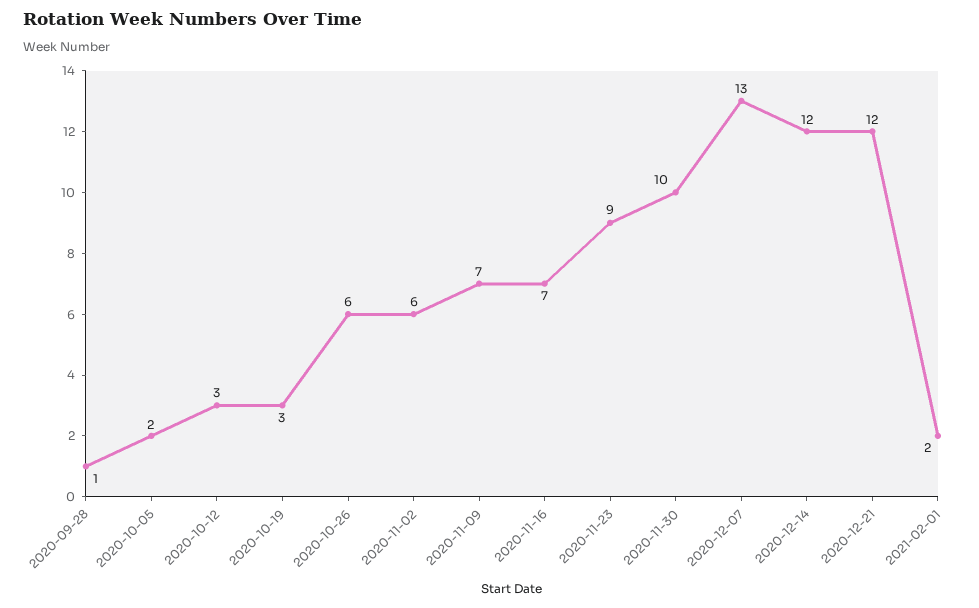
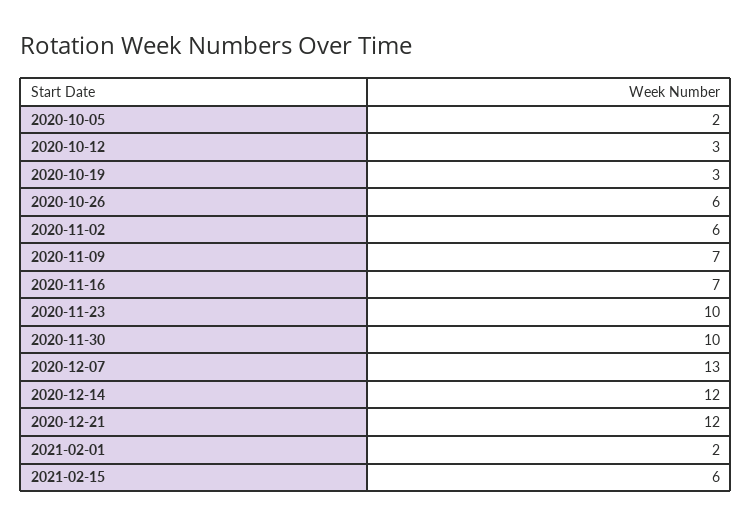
2020-09-28: 1 -> none
2020-11-23: 9 -> 10
2021-02-15: none -> 6

